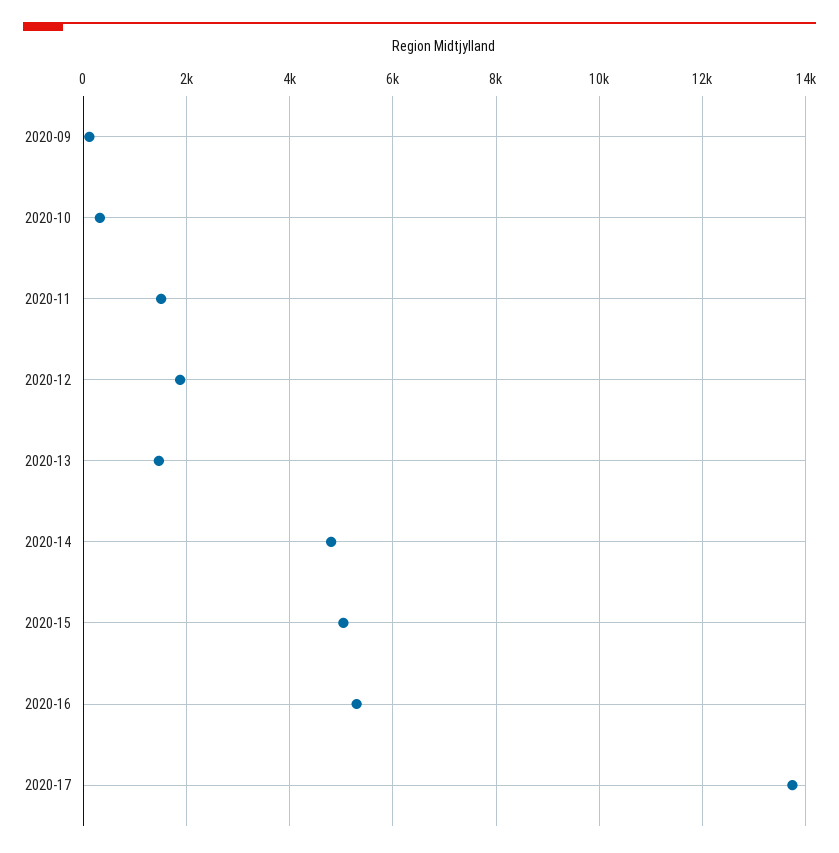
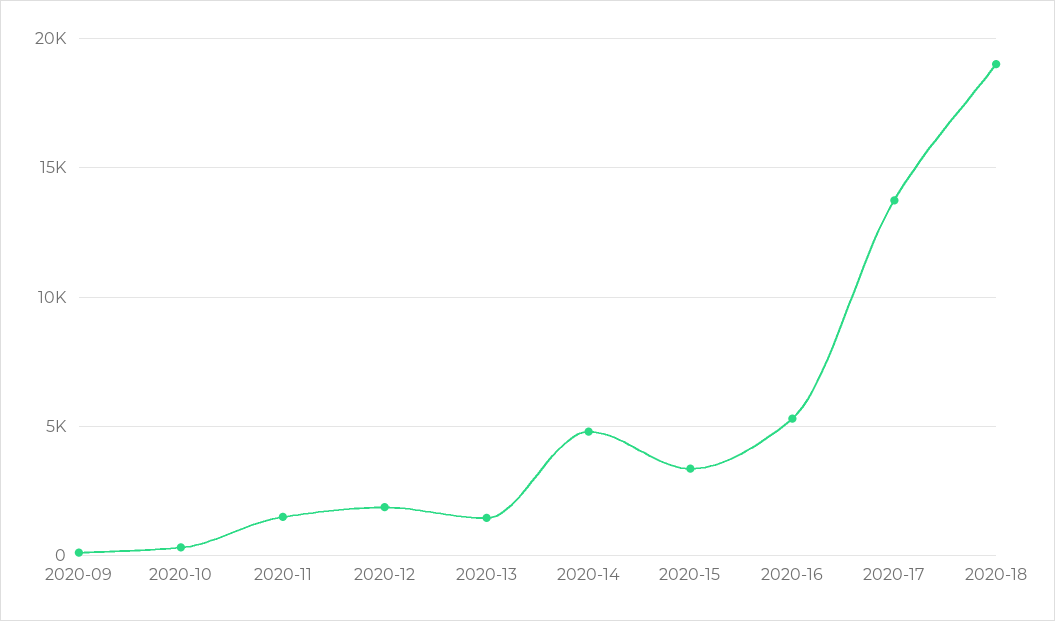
2020-15: 5000 -> 3500
2020-18: none -> 19000

